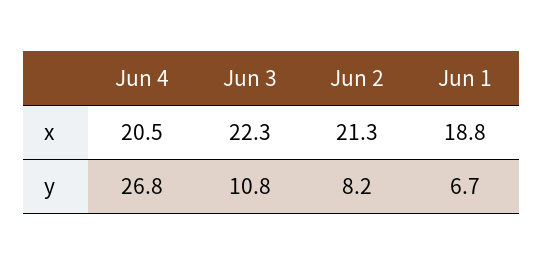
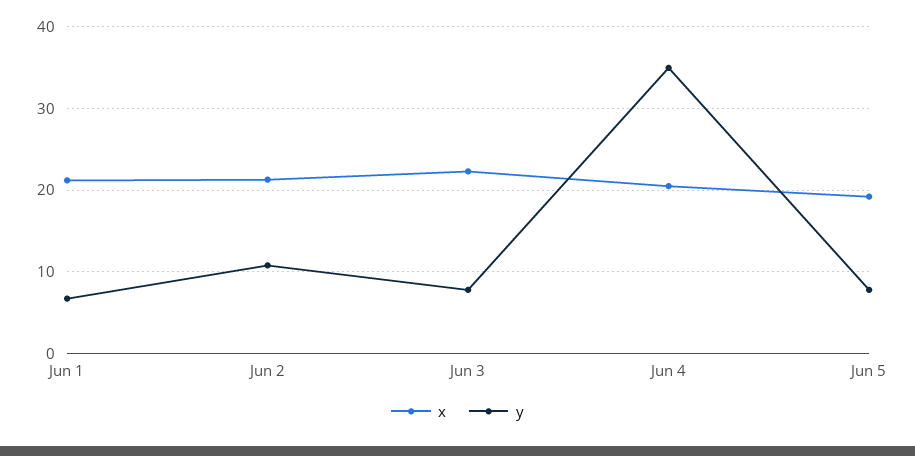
x, Jun 1: 18.8 -> 21
y, Jun 4: 26.8 -> 35
y, Jun 3: 10.8 -> 8
y, Jun 2: 8.2 -> 11
x, Jun 5: none -> 19
y, Jun 5: none -> 8

